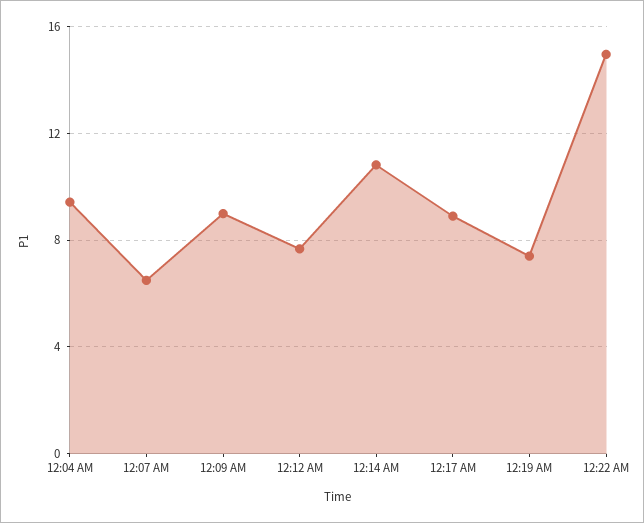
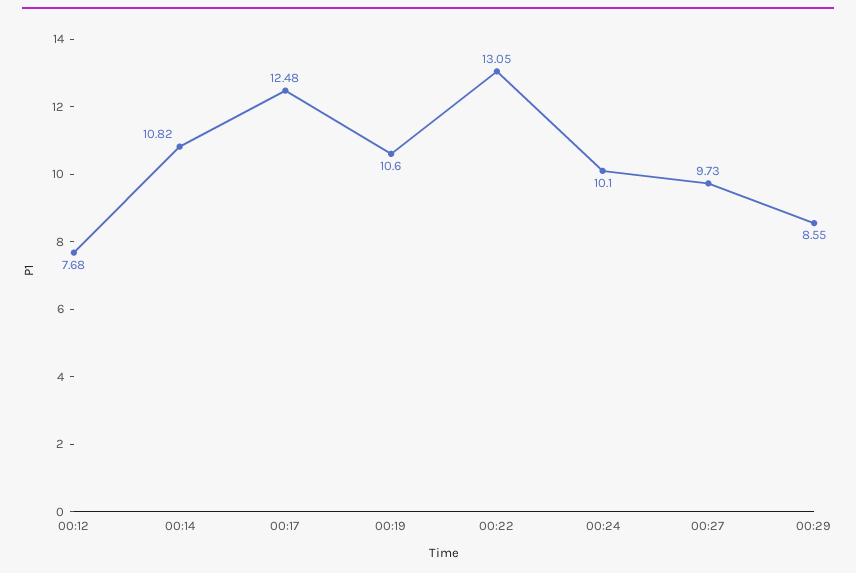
12:04 AM: 9.5 -> none
12:07 AM: 6.5 -> none
12:09 AM: 9 -> none
12:17 AM: 9 -> 12.48
12:19 AM: 7.5 -> 10.6
12:22 AM: 15 -> 13.05
00:24: none -> 10.1
00:27: none -> 9.73
00:29: none -> 8.55

